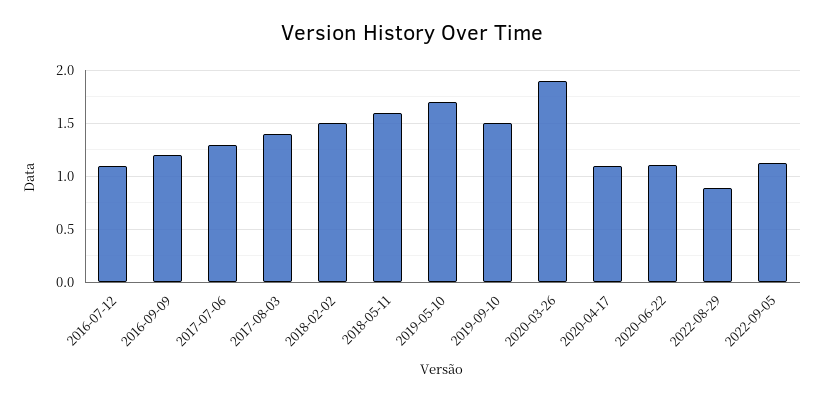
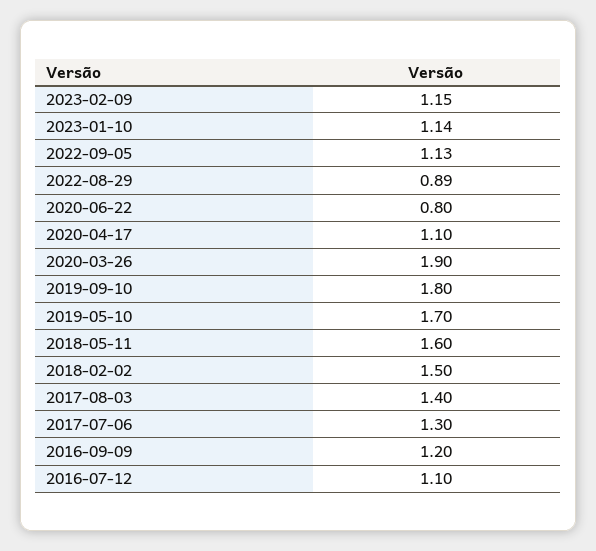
2019-09-10: 1.5 -> 1.8
2020-06-22: 1.1 -> 0.8
2023-02-09: none -> 1.15
2023-01-10: none -> 1.14

